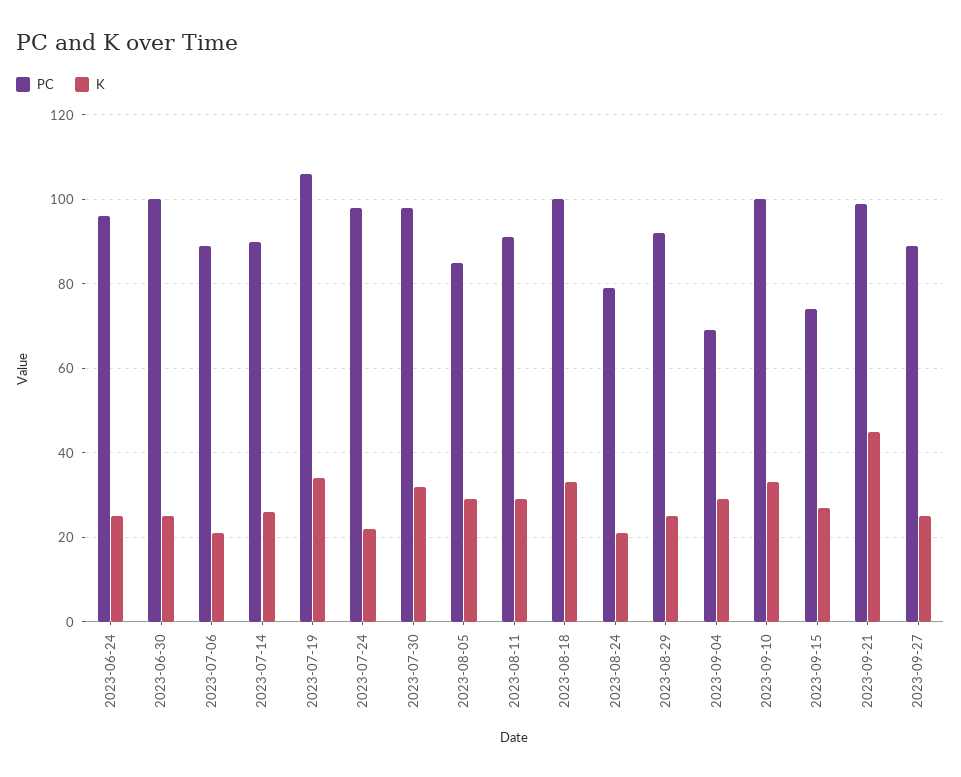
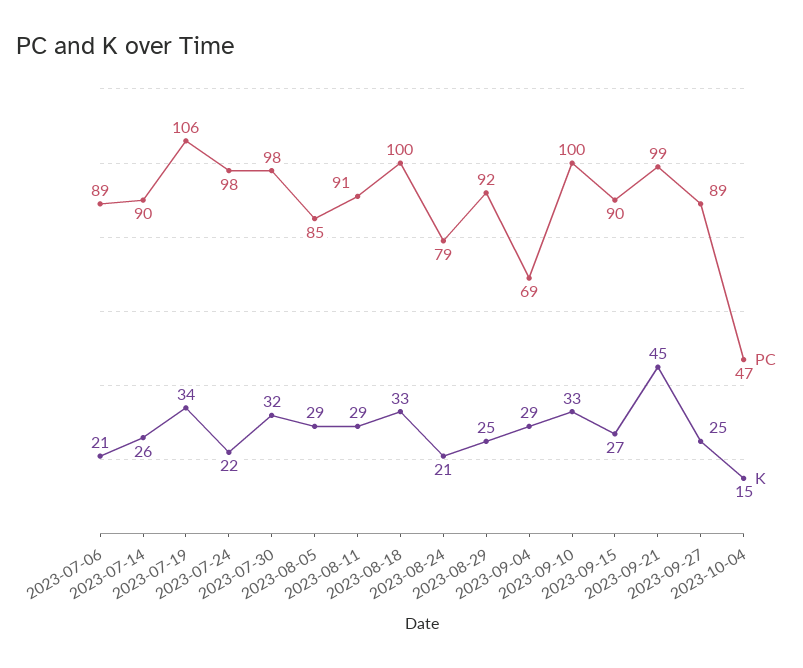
PC, 2023-06-24: 95 -> none
K, 2023-06-24: 25 -> none
PC, 2023-06-30: 100 -> none
K, 2023-06-30: 25 -> none
PC, 2023-09-15: 75 -> 90
PC, 2023-10-04: none -> 47
K, 2023-10-04: none -> 15

